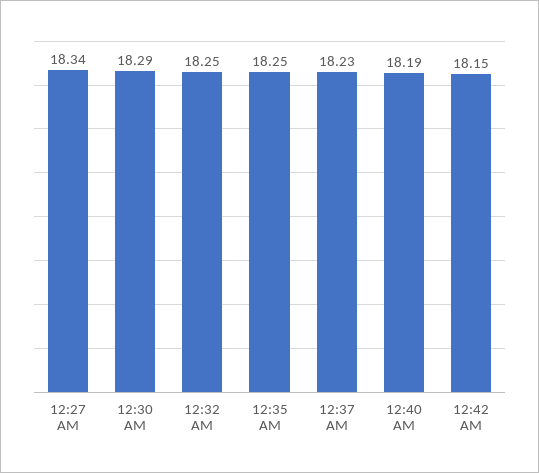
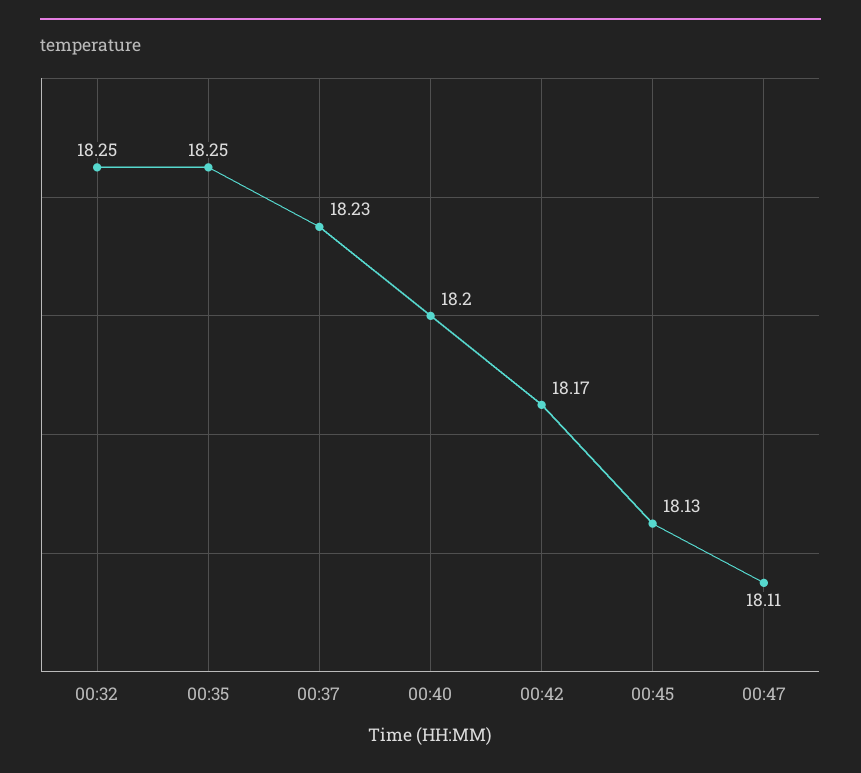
12:27 AM: 18.34 -> none
12:30 AM: 18.29 -> none
12:40 AM: 18.19 -> 18.2
12:42 AM: 18.15 -> 18.17
00:45: none -> 18.13
00:47: none -> 18.11

